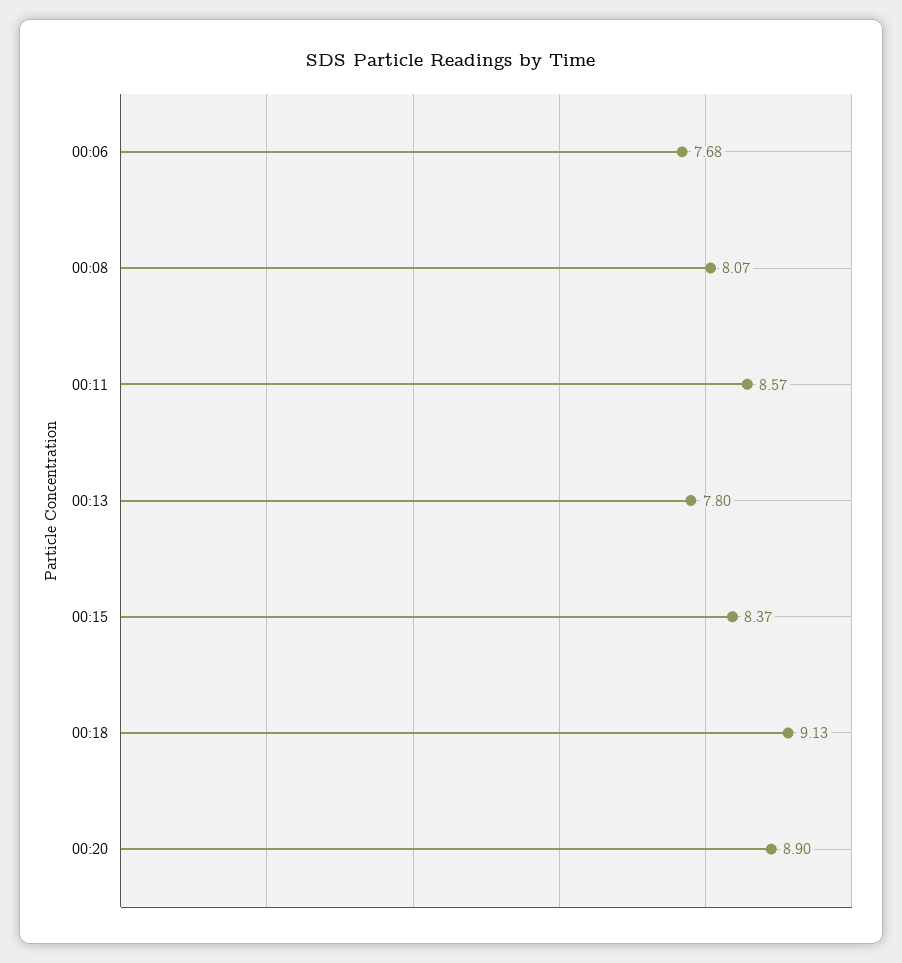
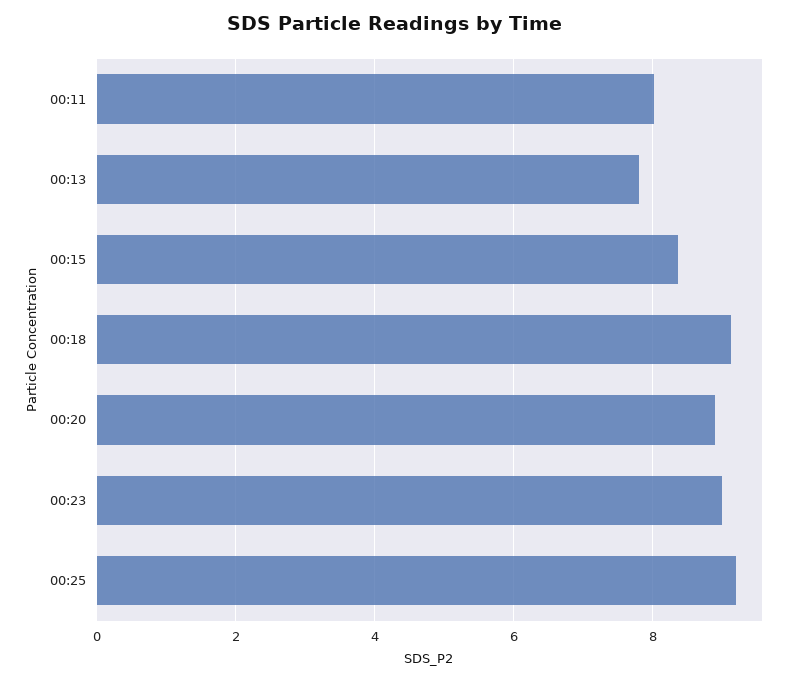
00:06: 7.68 -> none
00:08: 8.07 -> none
00:11: 8.57 -> 8
00:23: none -> 9
00:25: none -> 9.2

